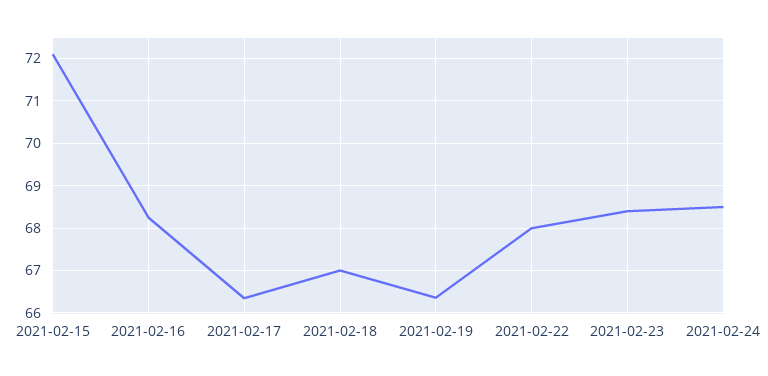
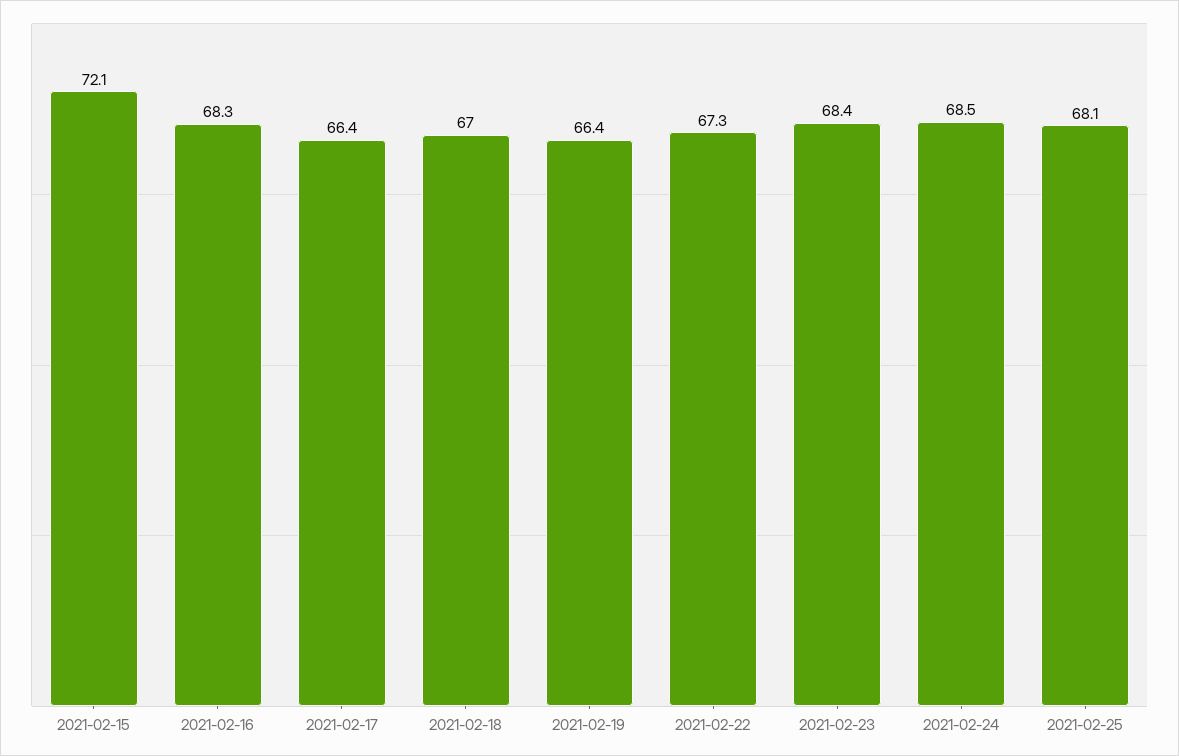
2021-02-22: 68 -> 67.3
2021-02-25: none -> 68.1

